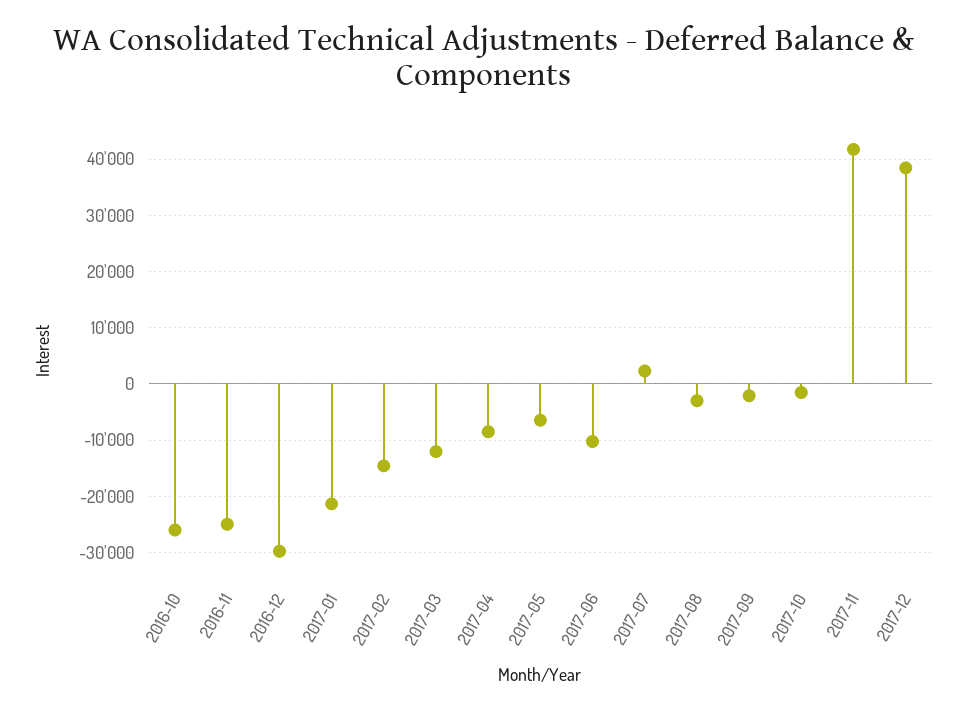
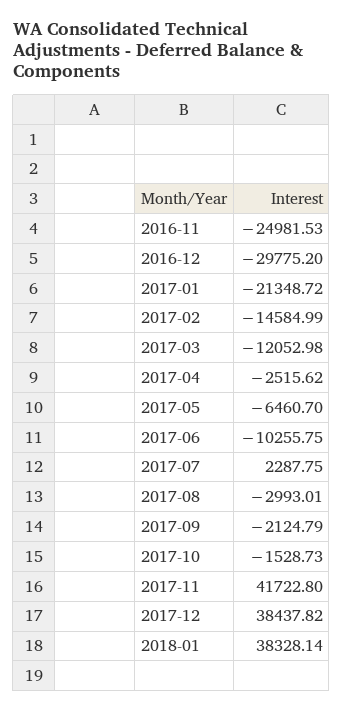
2016-10: -26000 -> none
2017-04: -8000 -> -2515.62
2018-01: none -> 38328.14

